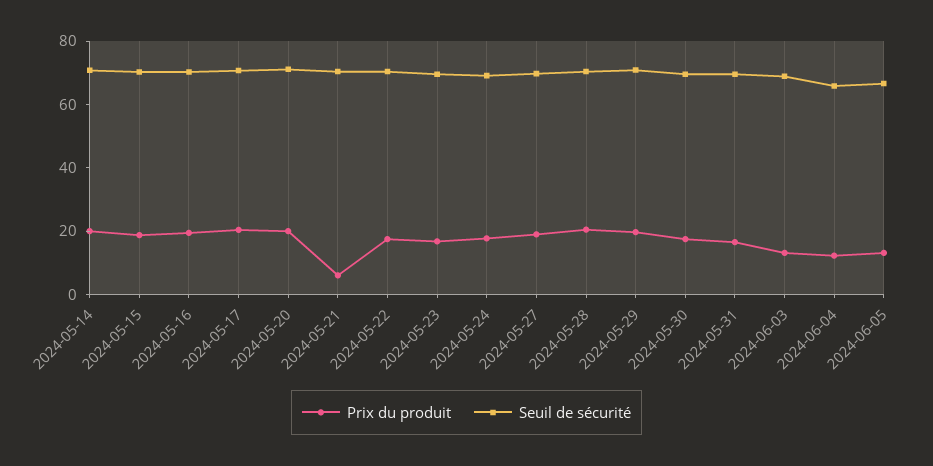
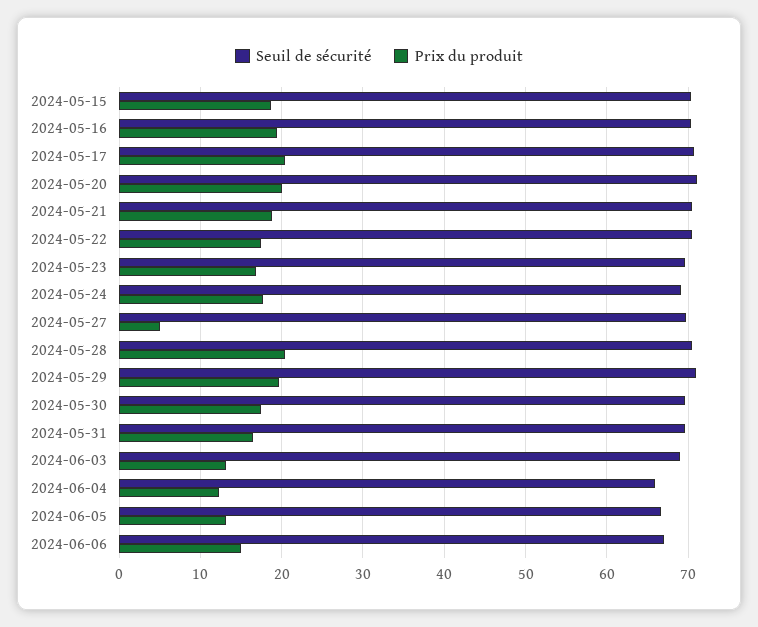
Prix du produit, 2024-05-14: 20 -> none
Seuil de sécurité, 2024-05-14: 70 -> none
Prix du produit, 2024-05-21: 5 -> 19
Prix du produit, 2024-05-27: 20 -> 5
Seuil de sécurité, 2024-06-06: none -> 67
Prix du produit, 2024-06-06: none -> 15

